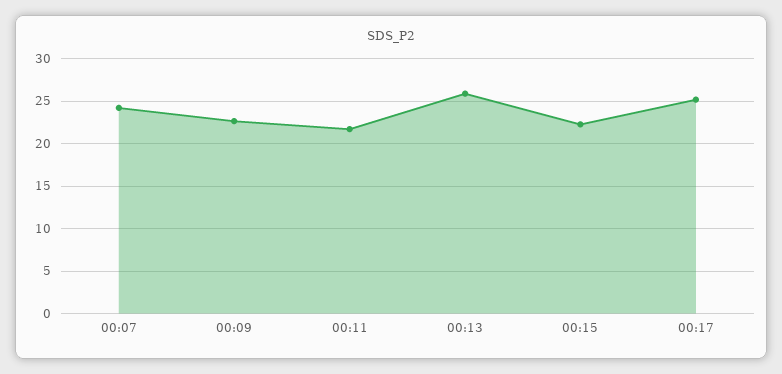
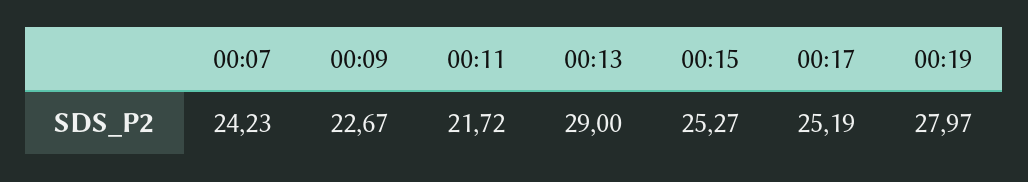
00:13: 26 -> 29
00:15: 22 -> 25.27
00:19: none -> 27.97

